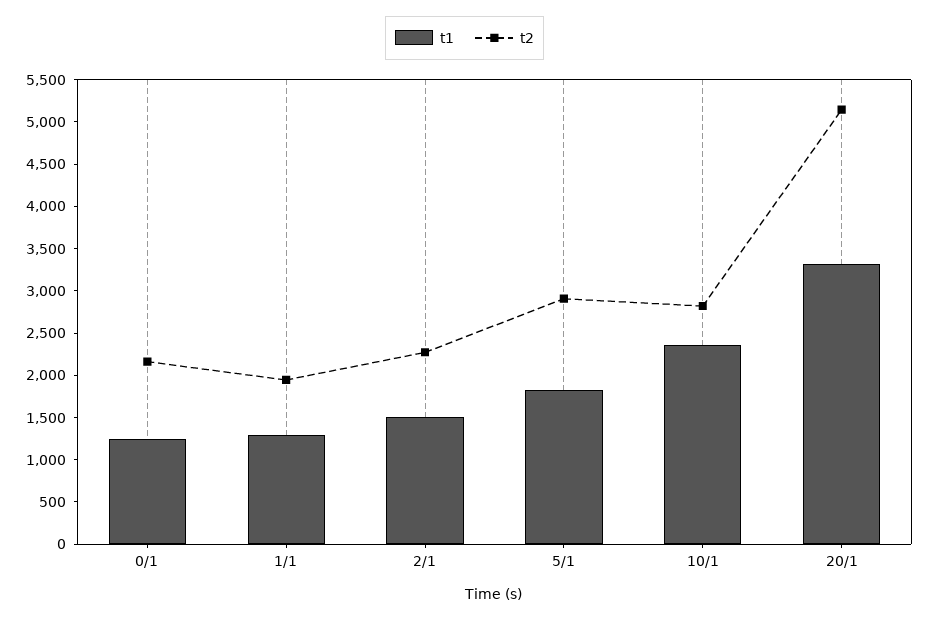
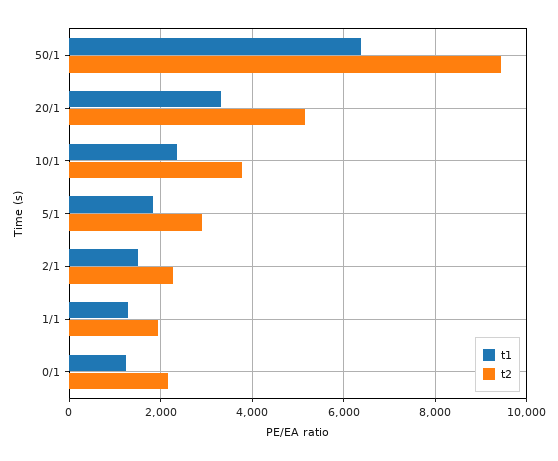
t2, 10/1: 2800 -> 3800
t1, 50/1: none -> 6400
t2, 50/1: none -> 9400

